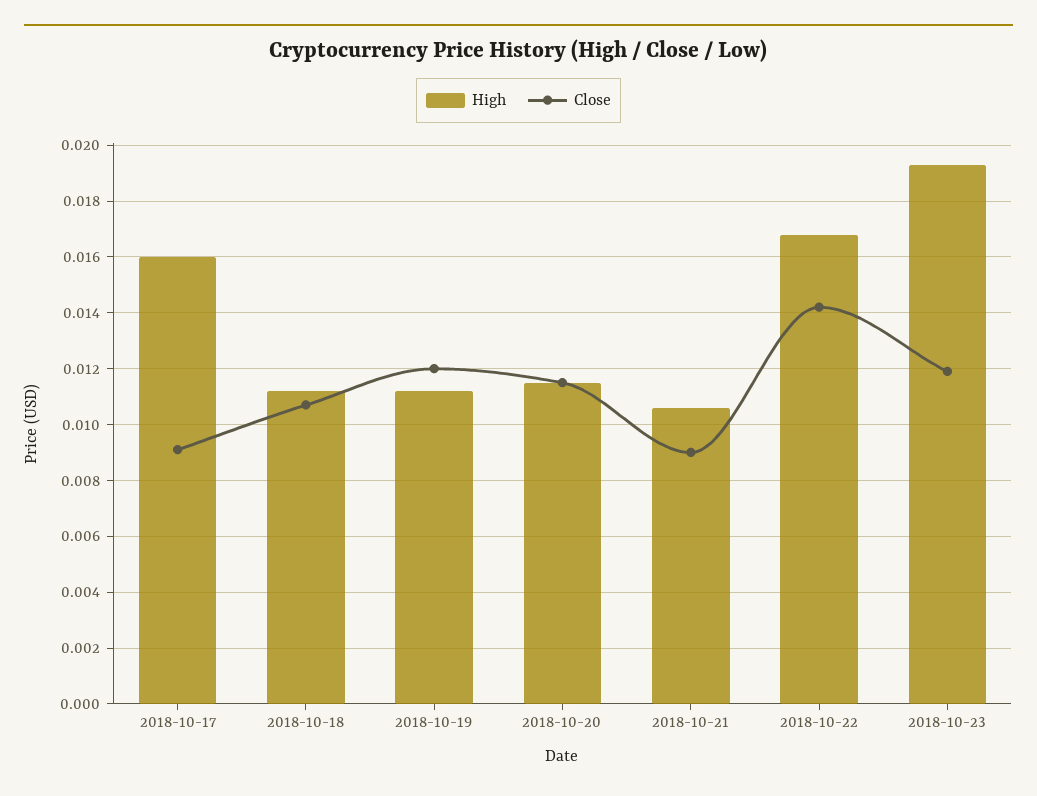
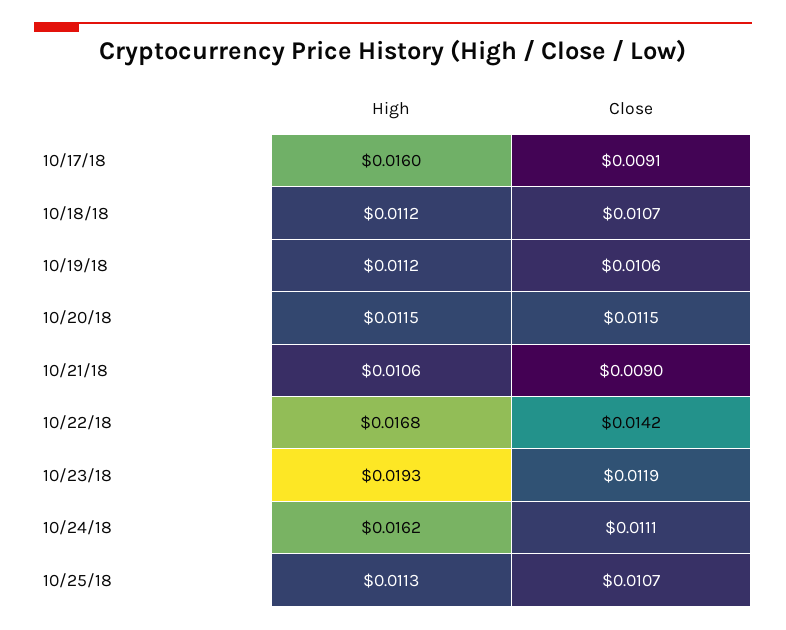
Close, 2018-10-19: 0.012 -> 0.0106
High, 10/24/18: none -> 0.0162
Close, 10/24/18: none -> 0.0111
High, 10/25/18: none -> 0.0113
Close, 10/25/18: none -> 0.0107

